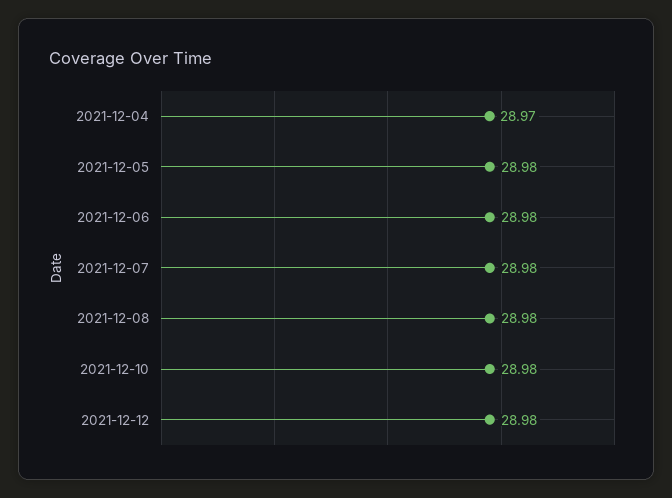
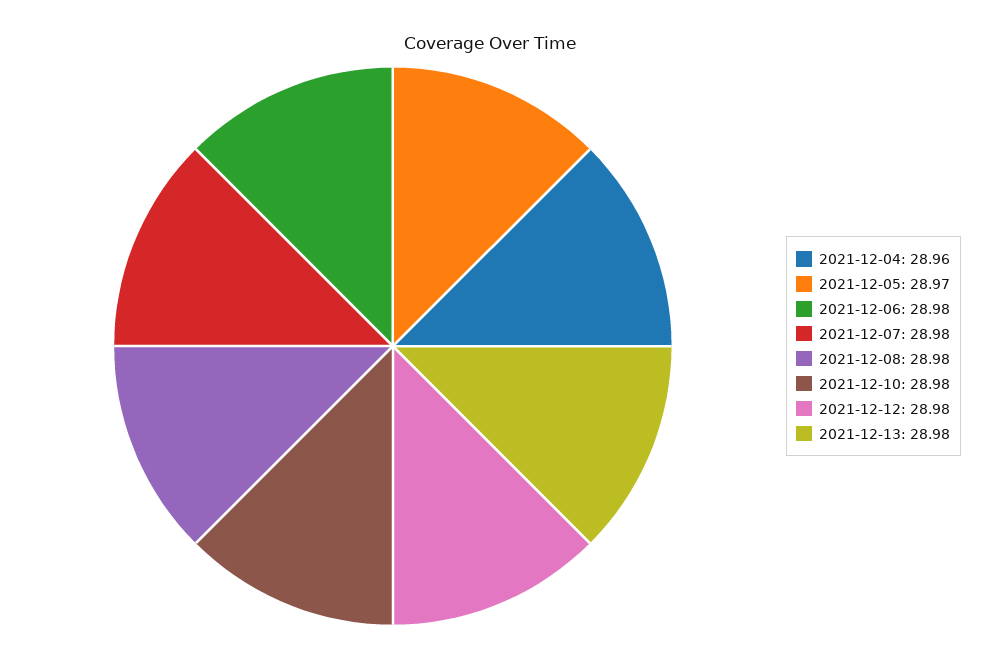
2021-12-04: 28.97 -> 28.96
2021-12-05: 28.98 -> 28.97
2021-12-13: none -> 28.98

